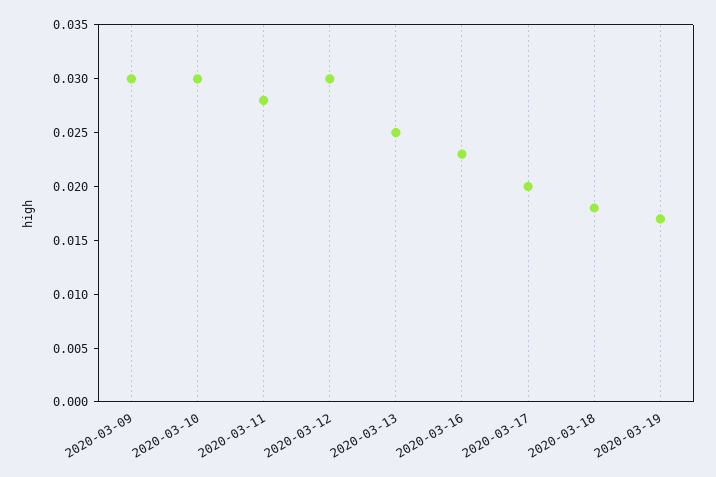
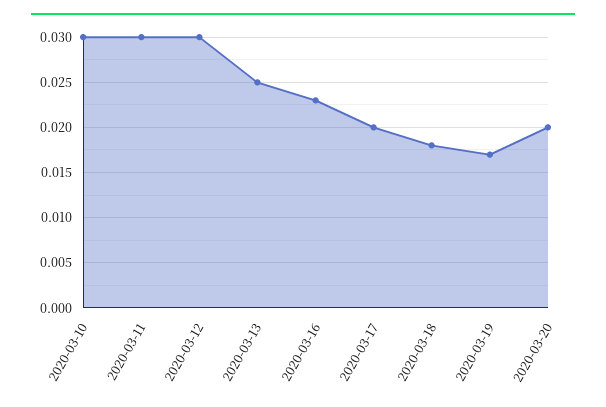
2020-03-09: 0.03 -> none
2020-03-11: 0.028 -> 0.03
2020-03-20: none -> 0.02

